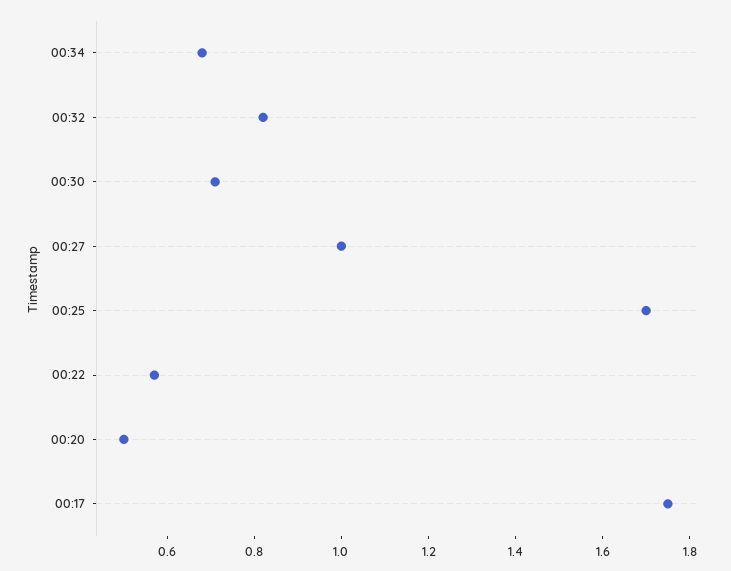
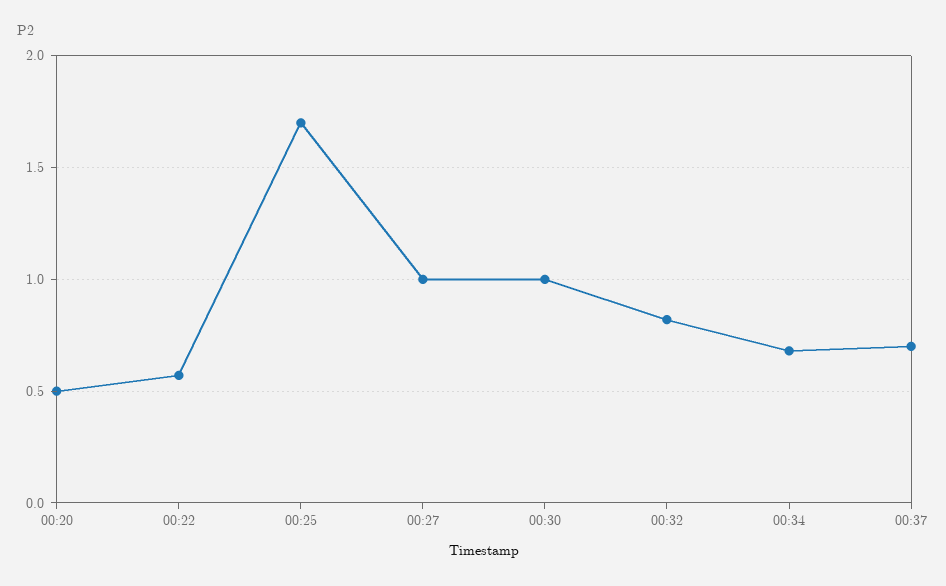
00:30: 0.7 -> 1
00:17: 1.75 -> none
00:37: none -> 0.7

